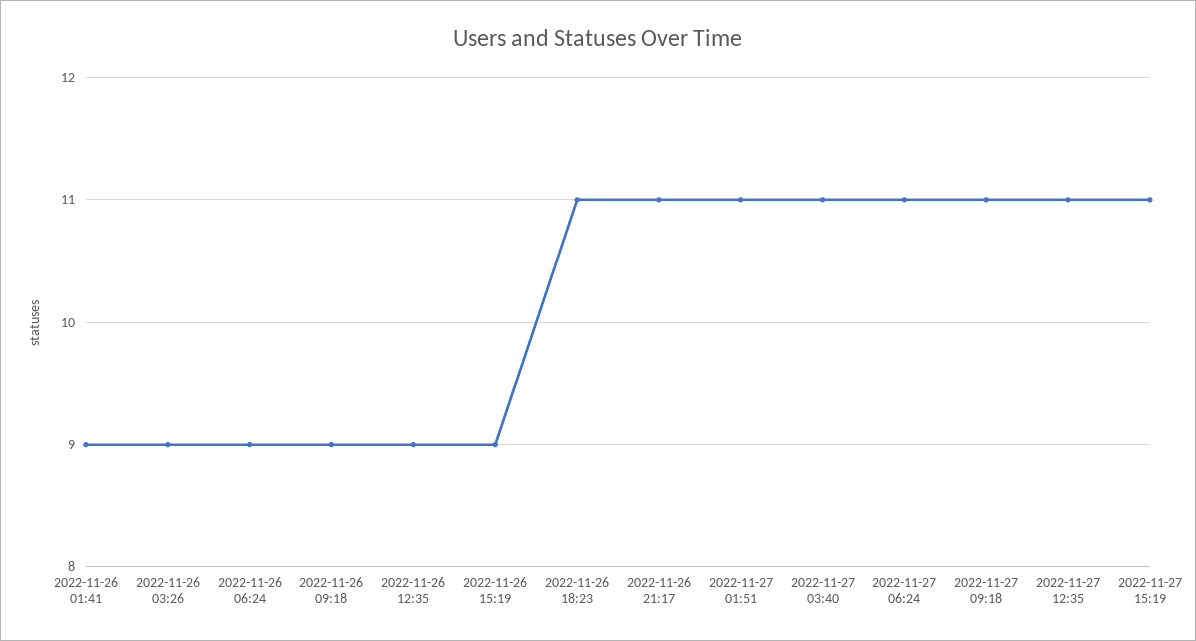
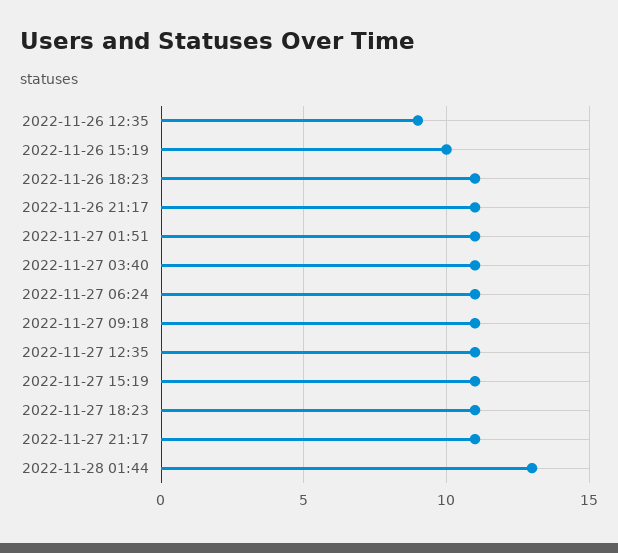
2022-11-26 01:41: 9 -> none
2022-11-26 03:26: 9 -> none
2022-11-26 06:24: 9 -> none
2022-11-26 09:18: 9 -> none
2022-11-26 15:19: 9 -> 10
2022-11-27 18:23: none -> 11
2022-11-27 21:17: none -> 11
2022-11-28 01:44: none -> 13

